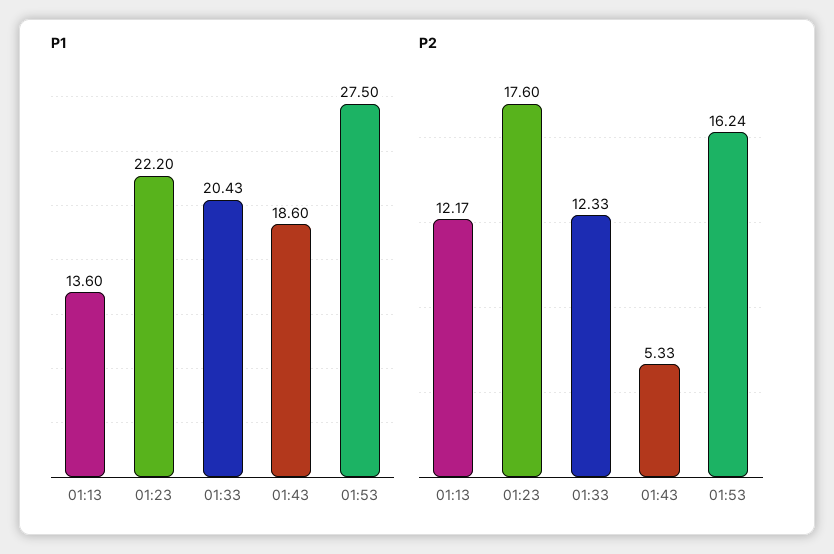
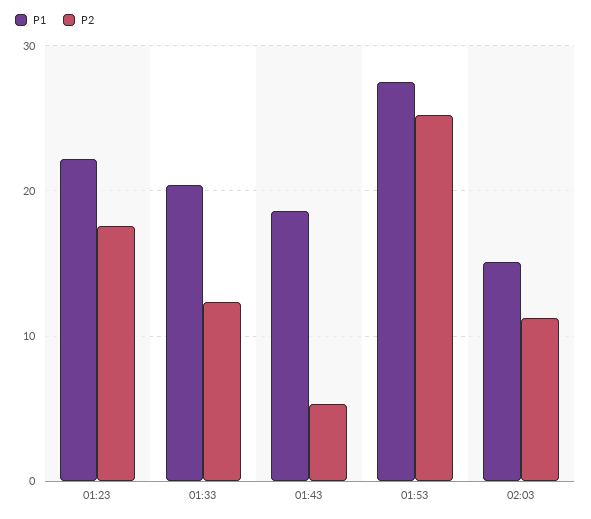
P1, 01:13: 13.6 -> none
P2, 01:13: 12.17 -> none
P2, 01:53: 16.24 -> 25
P1, 02:03: none -> 15
P2, 02:03: none -> 11

